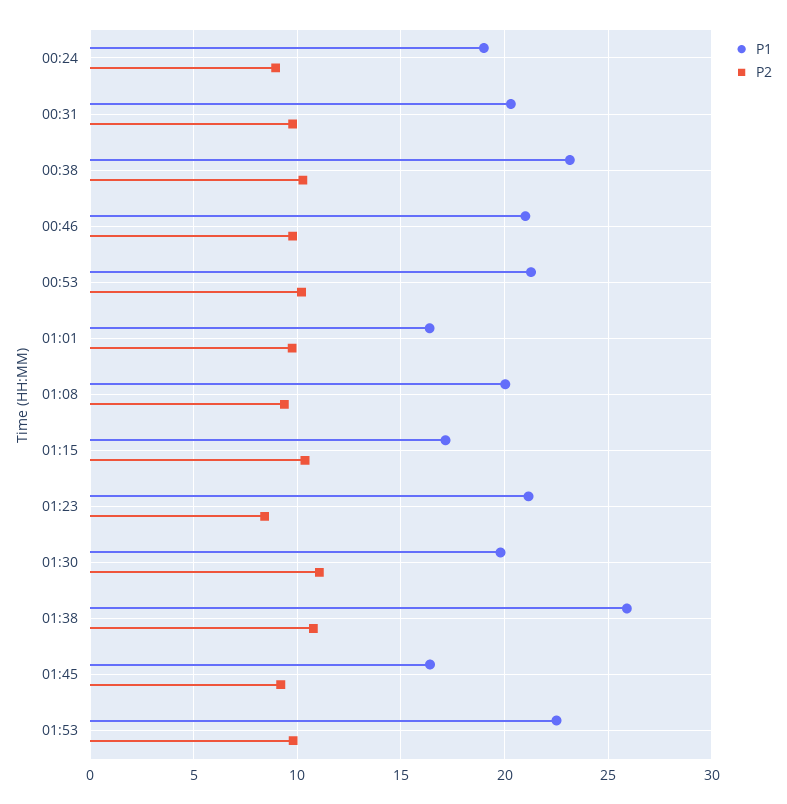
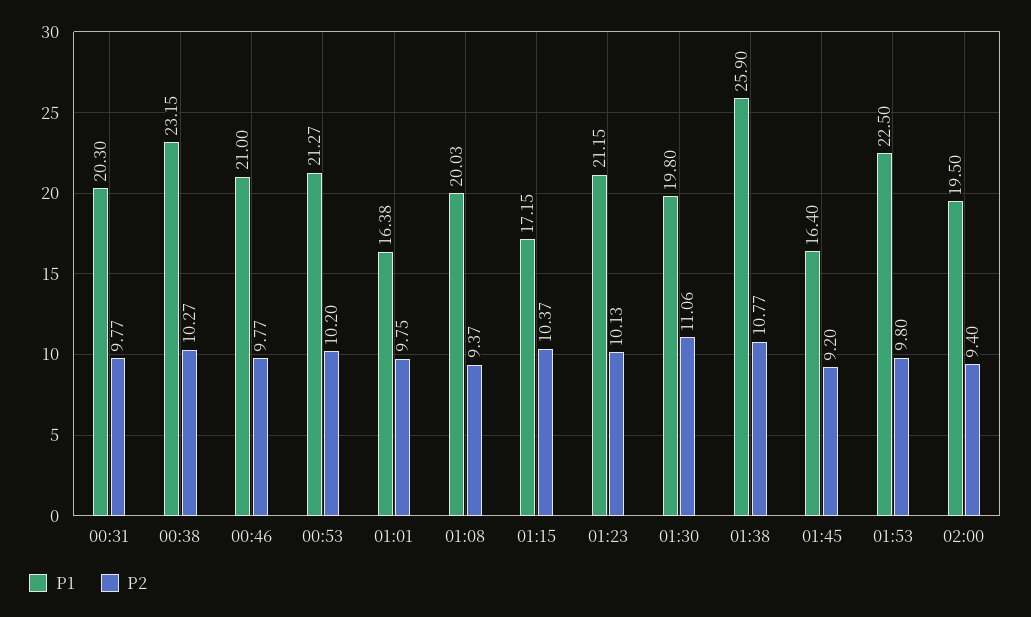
P1, 00:24: 19 -> none
P2, 00:24: 9 -> none
P2, 01:23: 8.5 -> 10.13
P1, 02:00: none -> 19.5
P2, 02:00: none -> 9.4

